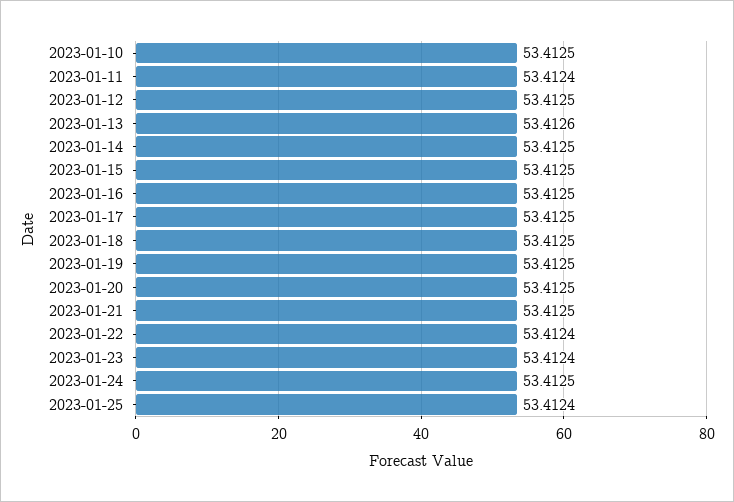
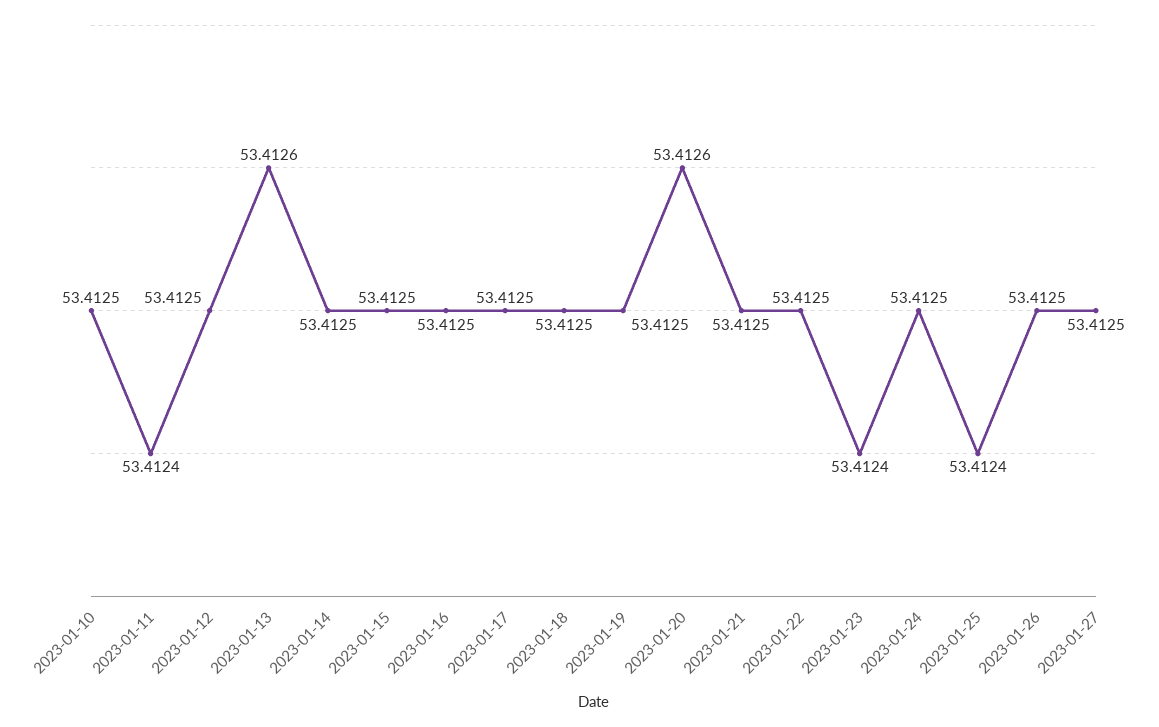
2023-01-20: 53.4125 -> 53.4126
2023-01-22: 53.4124 -> 53.4125
2023-01-26: none -> 53.4125
2023-01-27: none -> 53.4125

